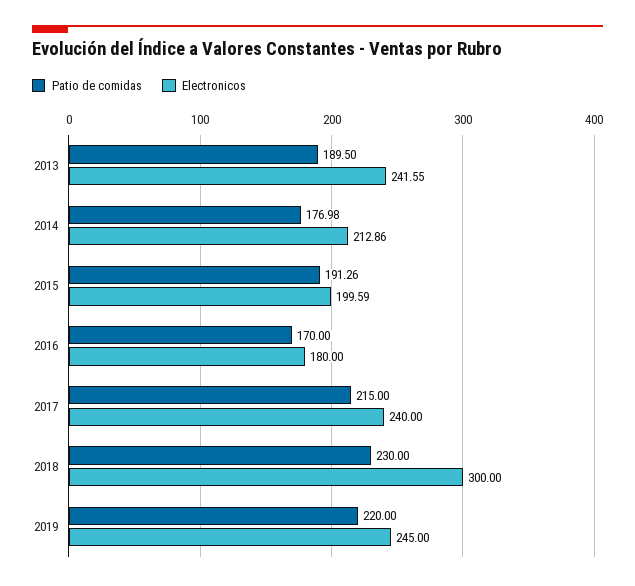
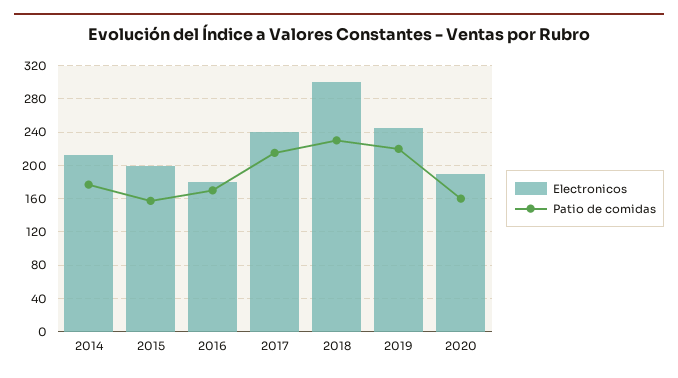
Patio de comidas, 2013: 189.5 -> none
Electronicos, 2013: 241.55 -> none
Patio de comidas, 2015: 191.26 -> 160
Electronicos, 2020: none -> 190
Patio de comidas, 2020: none -> 160

